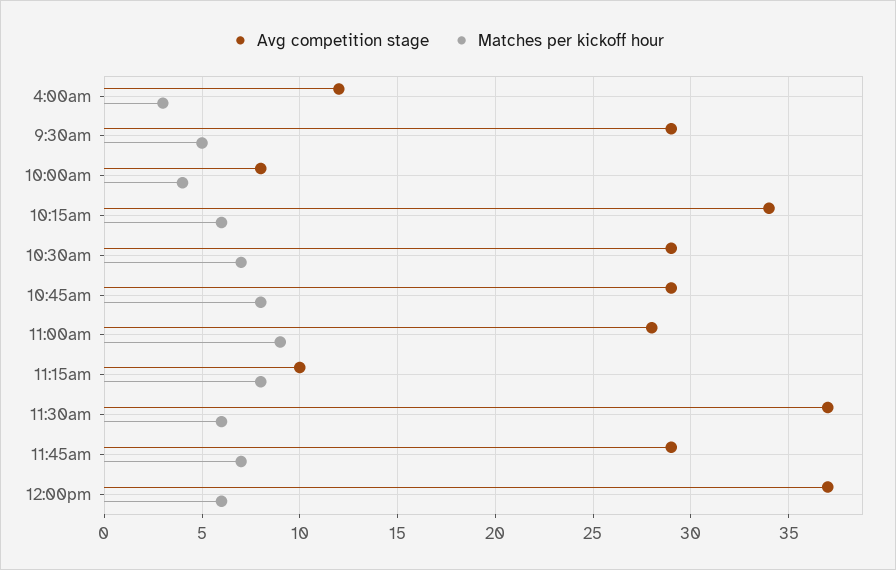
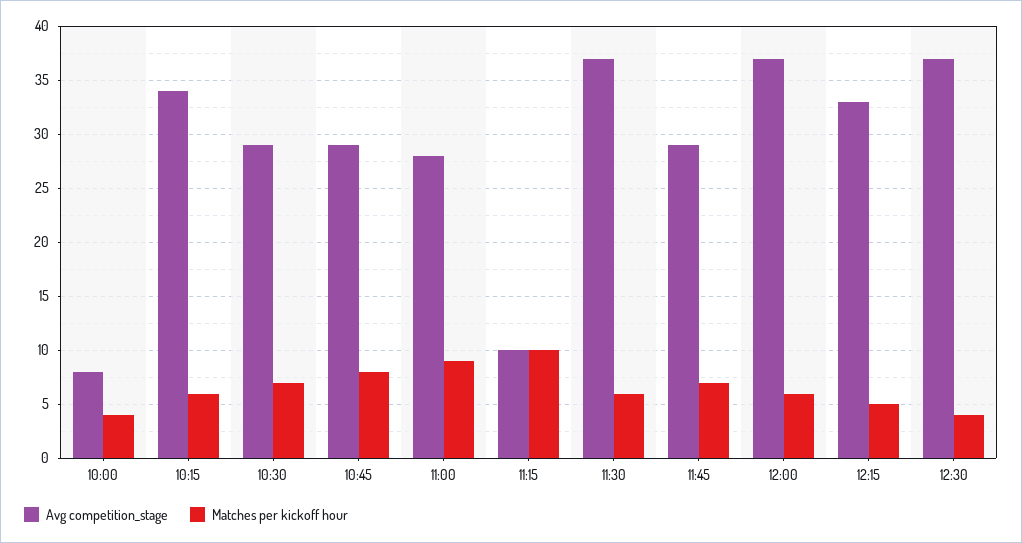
Avg competition stage, 4:00am: 12 -> none
Matches per kickoff hour, 4:00am: 3 -> none
Avg competition stage, 9:30am: 29 -> none
Matches per kickoff hour, 9:30am: 5 -> none
Matches per kickoff hour, 11:15am: 8 -> 10
Avg competition stage, 12:15: none -> 33
Matches per kickoff hour, 12:15: none -> 5
Avg competition stage, 12:30: none -> 37
Matches per kickoff hour, 12:30: none -> 4

